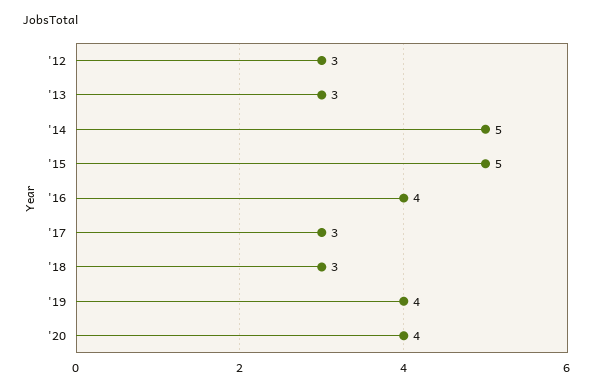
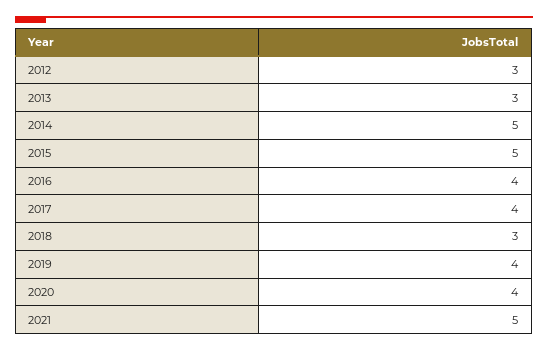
'17: 3 -> 4
2021: none -> 5

